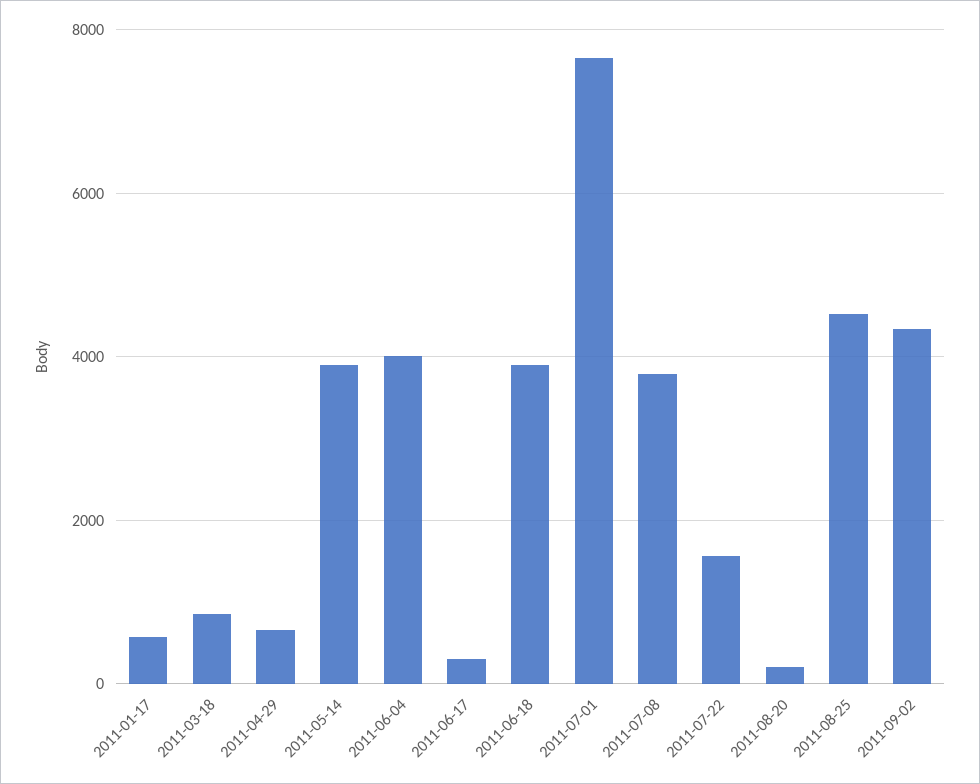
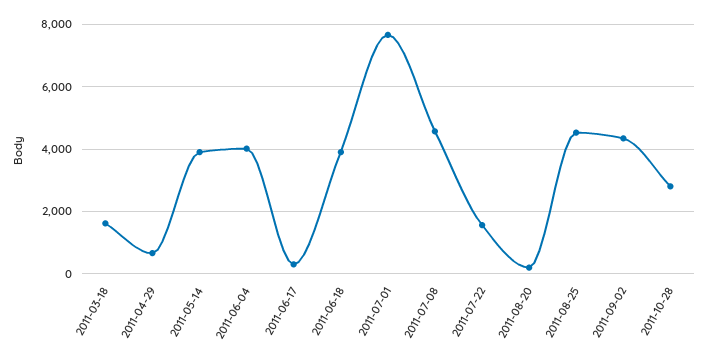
2011-01-17: 600 -> none
2011-03-18: 800 -> 1600
2011-07-08: 3800 -> 4600
2011-10-28: none -> 2800

